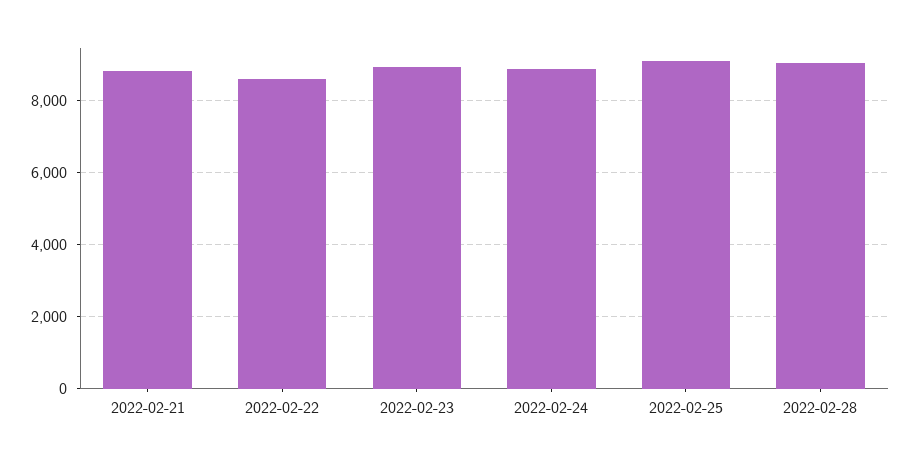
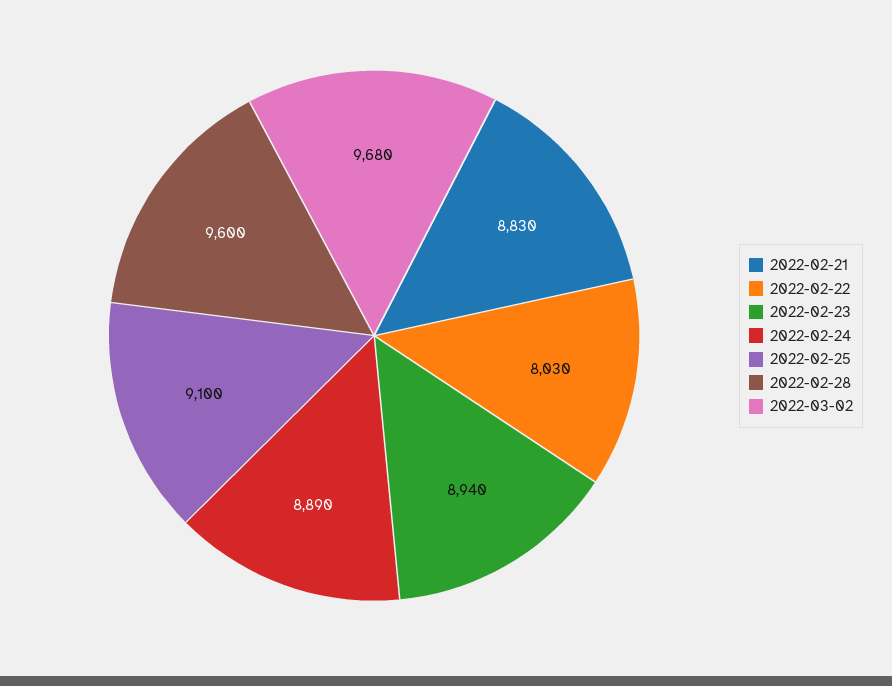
2022-02-22: 8600 -> 8030
2022-02-28: 9000 -> 9600
2022-03-02: none -> 9680

